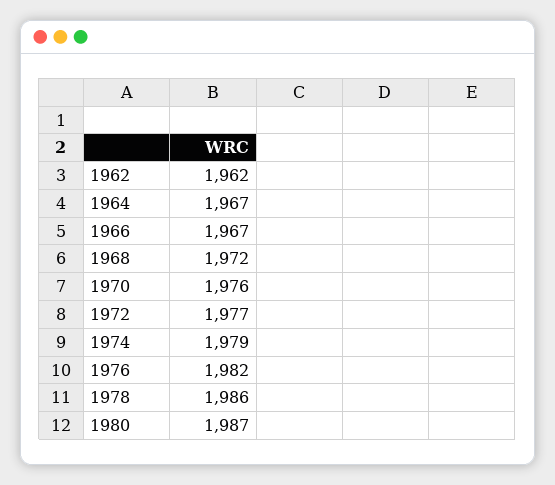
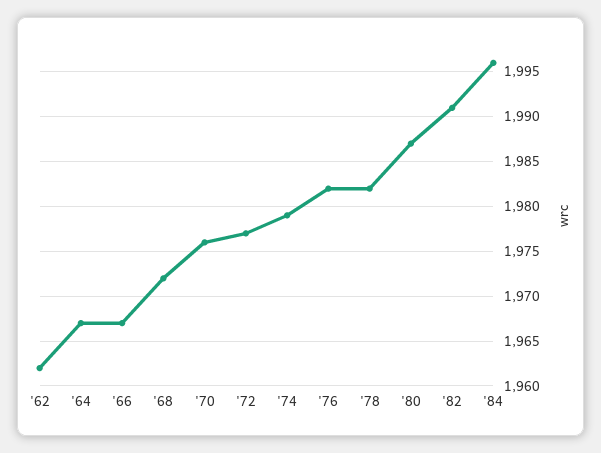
1978: 1986 -> 1982
'82: none -> 1991
'84: none -> 1996

